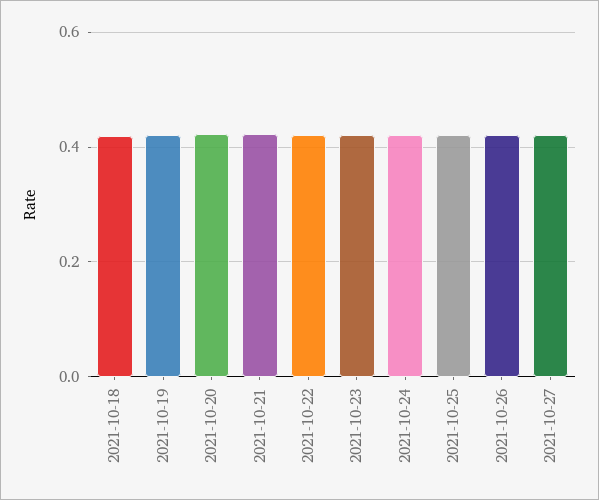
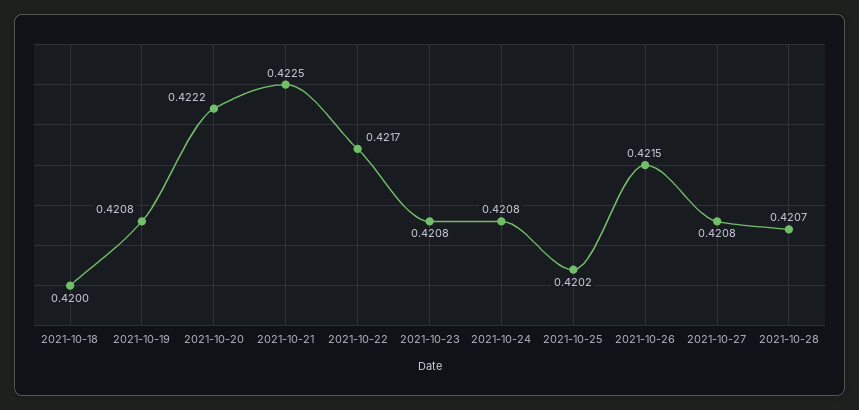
2021-10-28: none -> 0.4207

